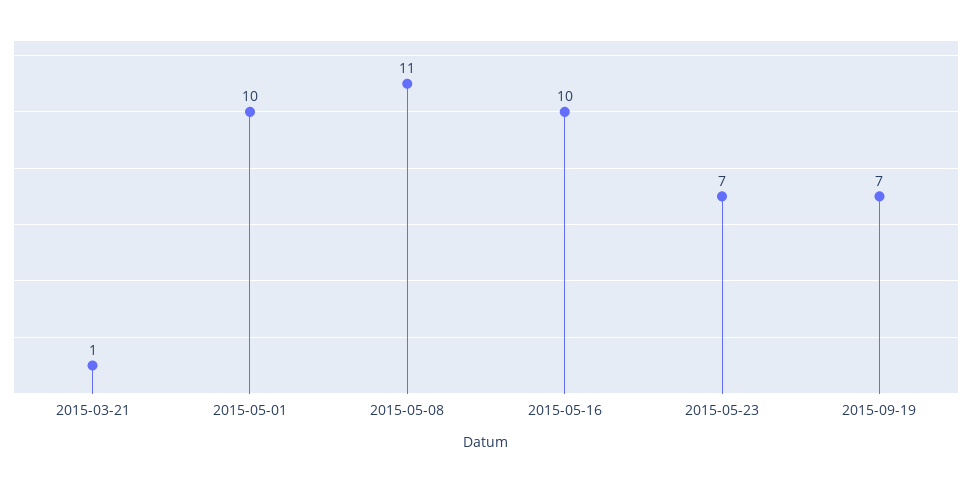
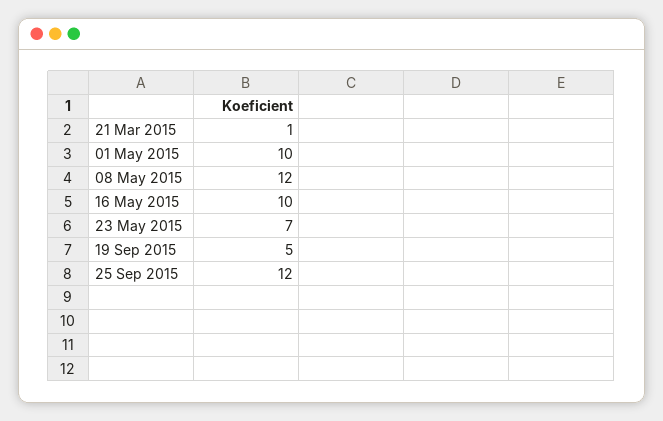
2015-05-08: 11 -> 12
2015-09-19: 7 -> 5
25 Sep 2015: none -> 12

